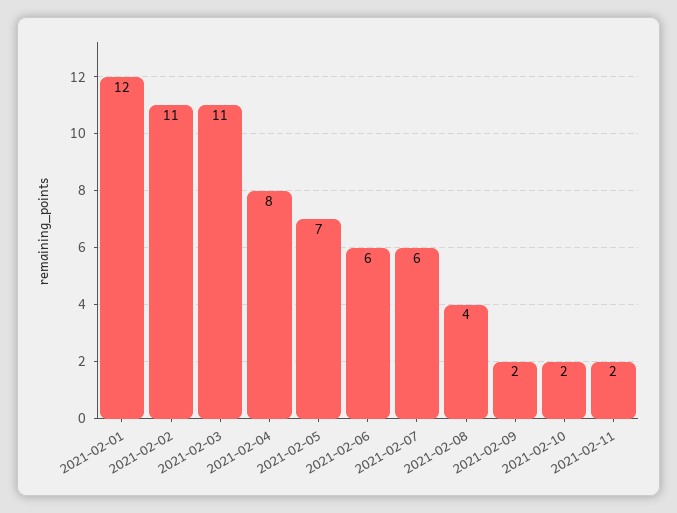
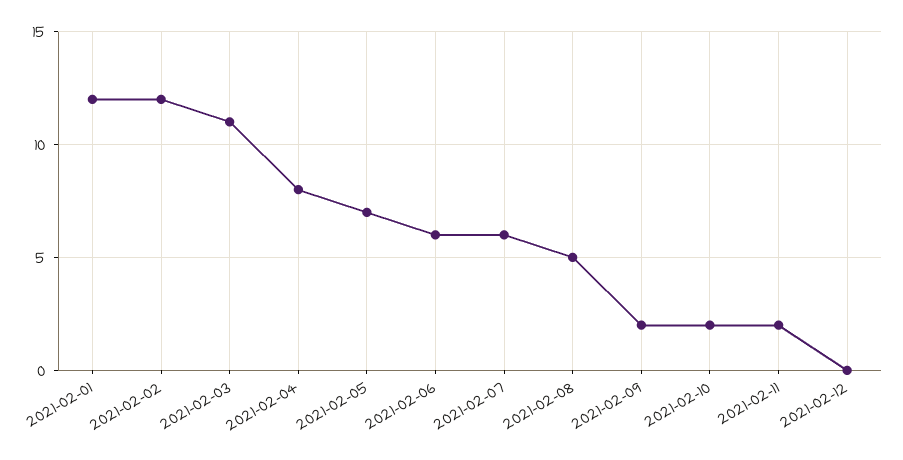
2021-02-02: 11 -> 12
2021-02-08: 4 -> 5
2021-02-12: none -> 0

